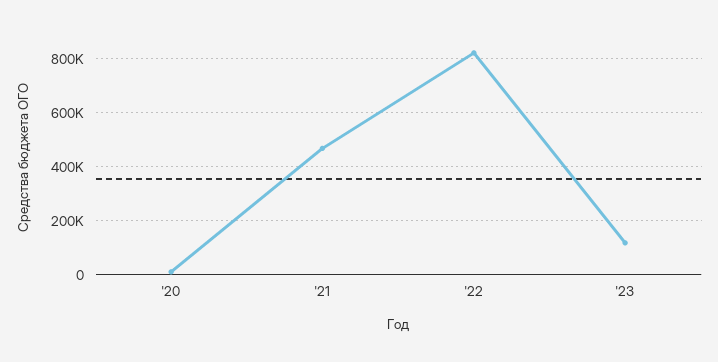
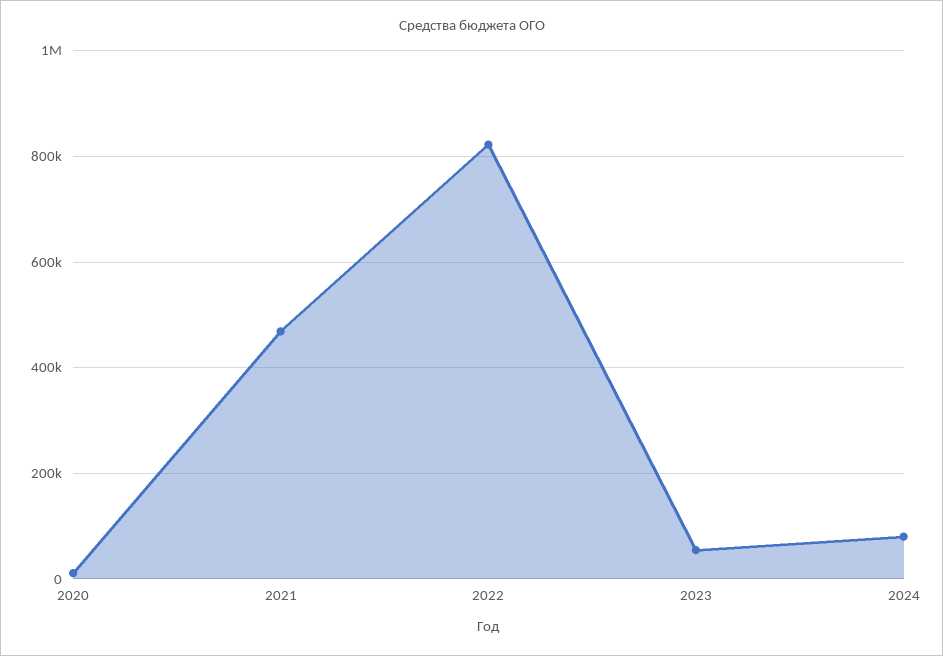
'23: 125000 -> 60000
2024: none -> 80000

